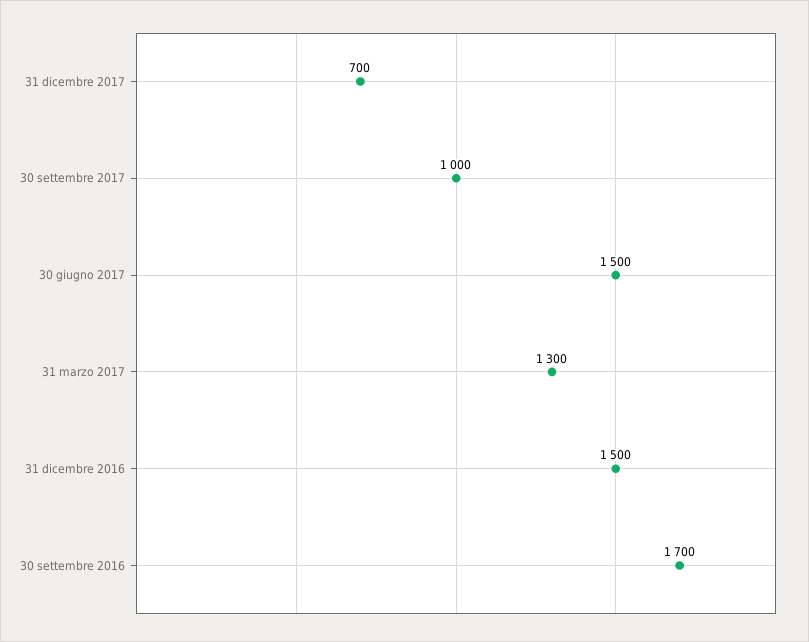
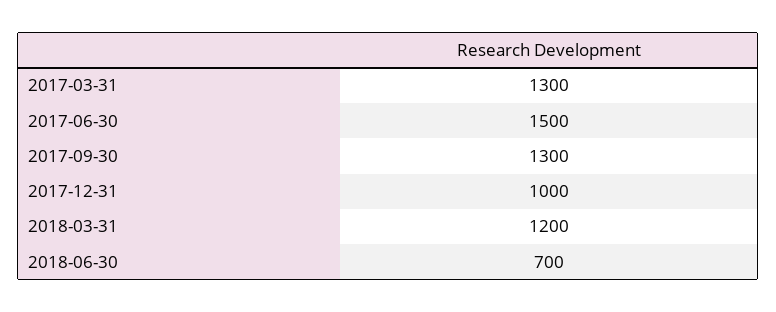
31 dicembre 2017: 700 -> 1000
30 settembre 2017: 1000 -> 1300
31 dicembre 2016: 1500 -> none
30 settembre 2016: 1700 -> none
2018-03-31: none -> 1200
2018-06-30: none -> 700

